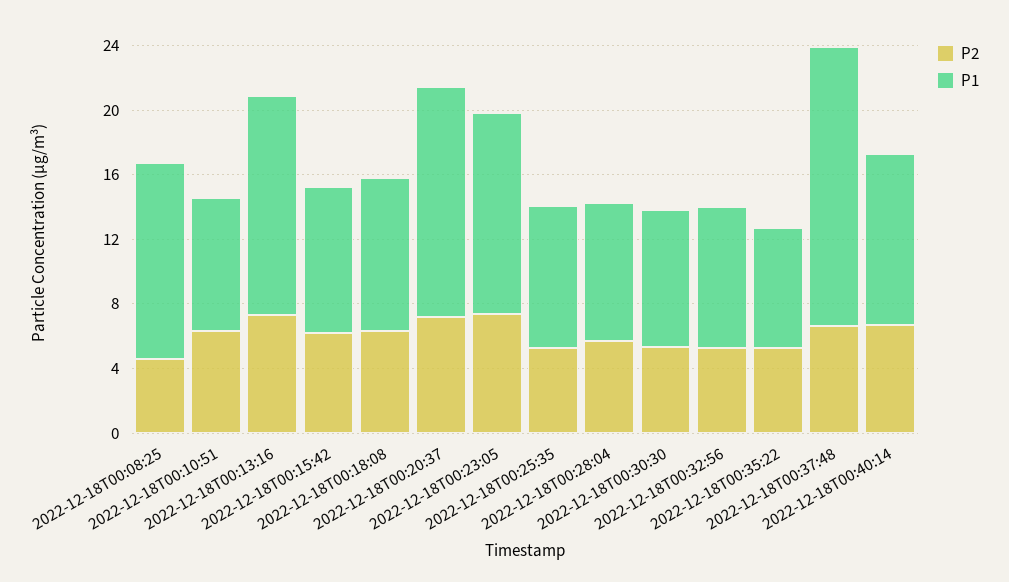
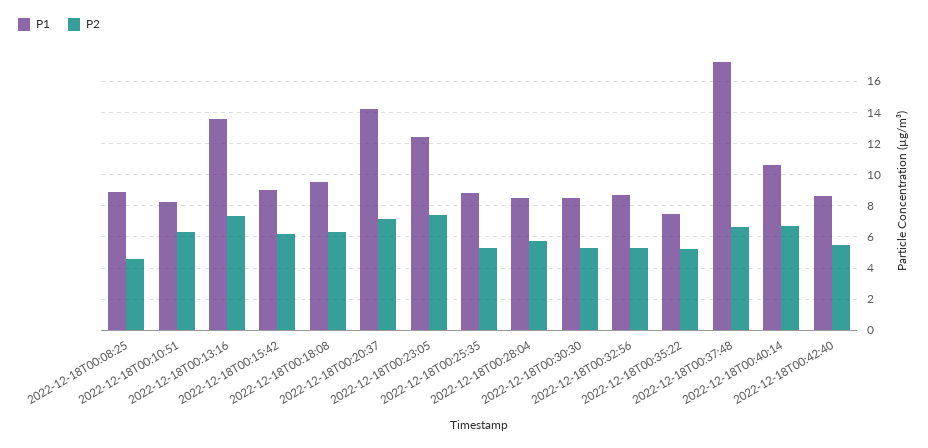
P1, 2022-12-18T00:08:25: 12 -> 9
P1, 2022-12-18T00:42:40: none -> 8.5
P2, 2022-12-18T00:42:40: none -> 5.5

